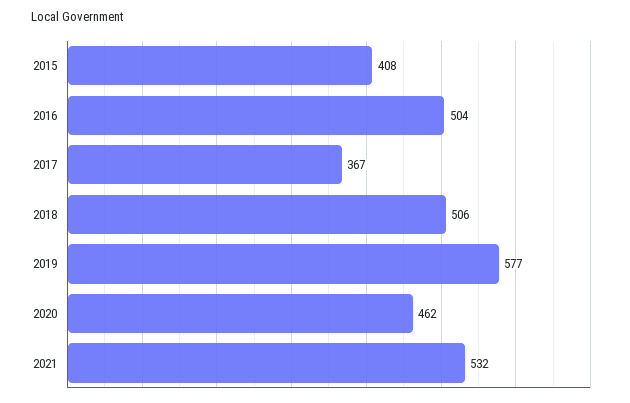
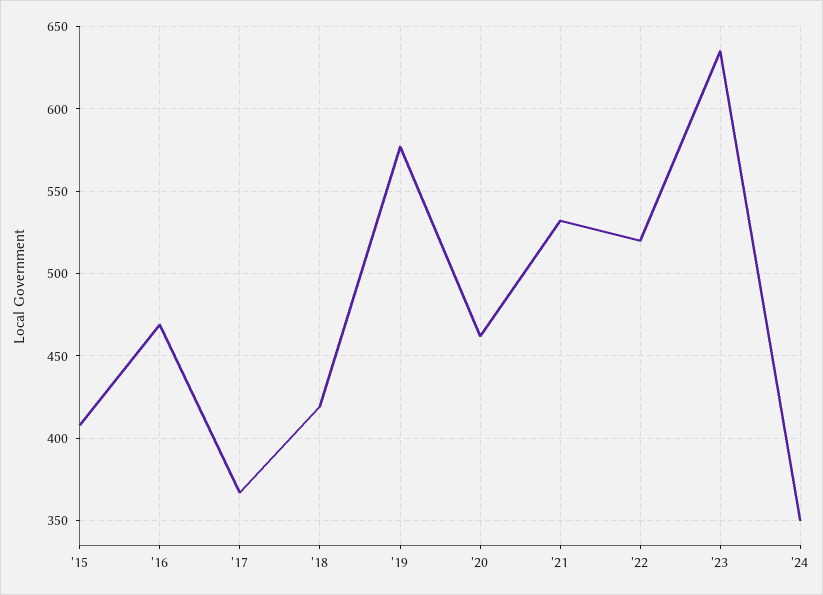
2016: 504 -> 470
2018: 506 -> 420
'22: none -> 520
'23: none -> 635
'24: none -> 350

